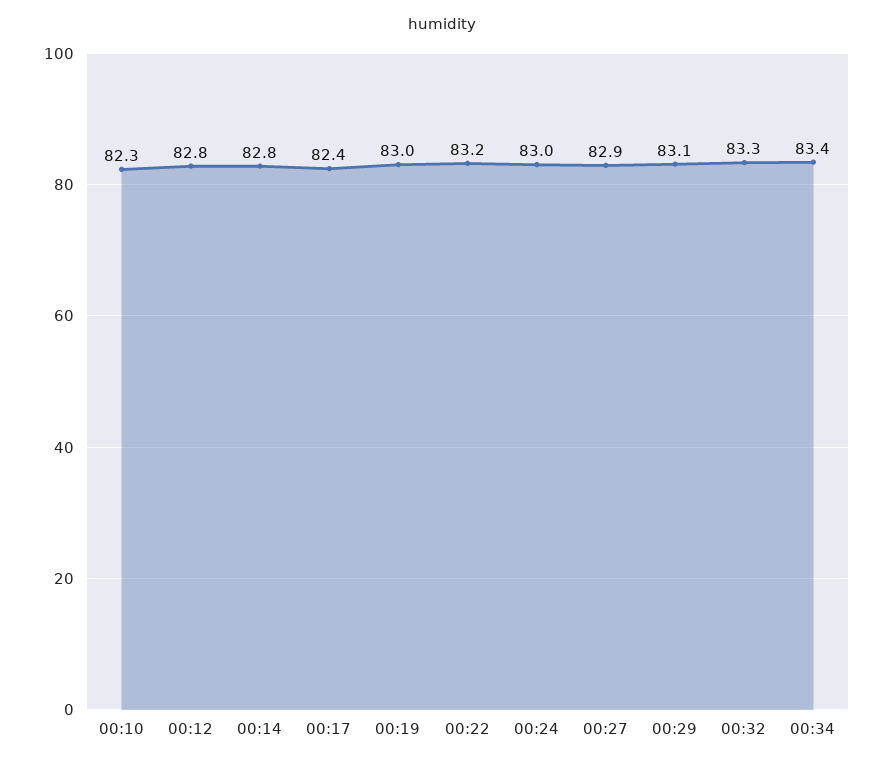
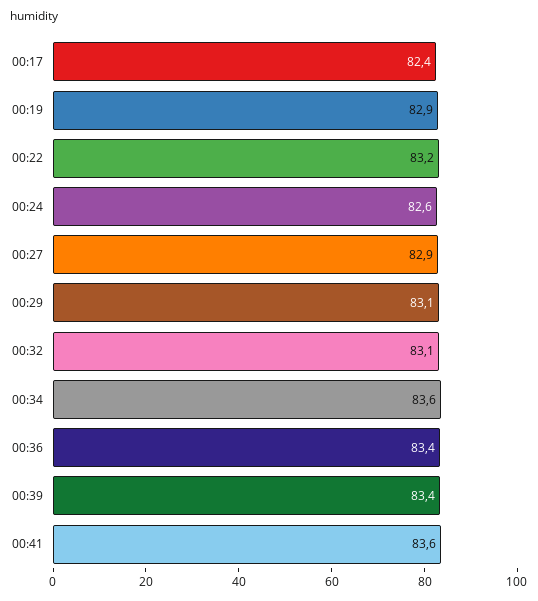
00:10: 82.3 -> none
00:12: 82.8 -> none
00:14: 82.8 -> none
00:19: 83 -> 82.9
00:24: 83 -> 82.6
00:32: 83.3 -> 83.1
00:34: 83.4 -> 83.6
00:36: none -> 83.4
00:39: none -> 83.4
00:41: none -> 83.6

